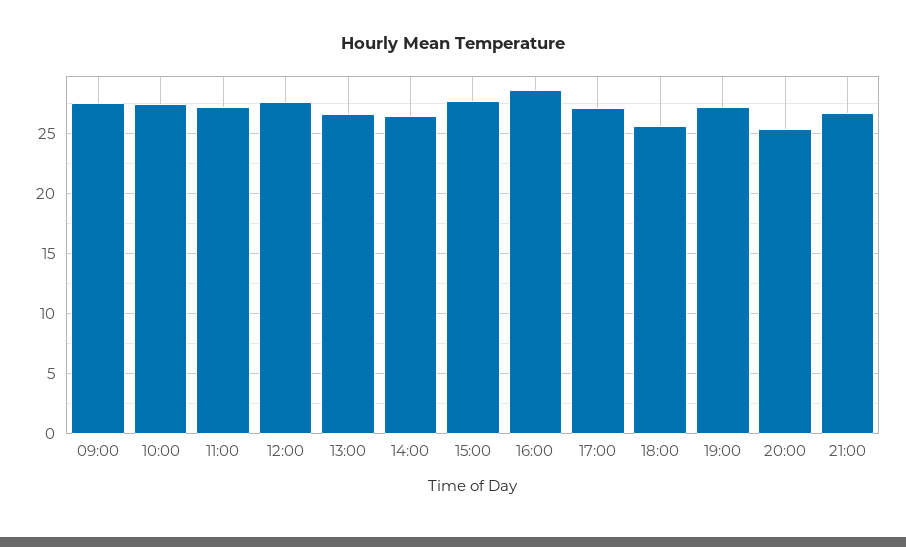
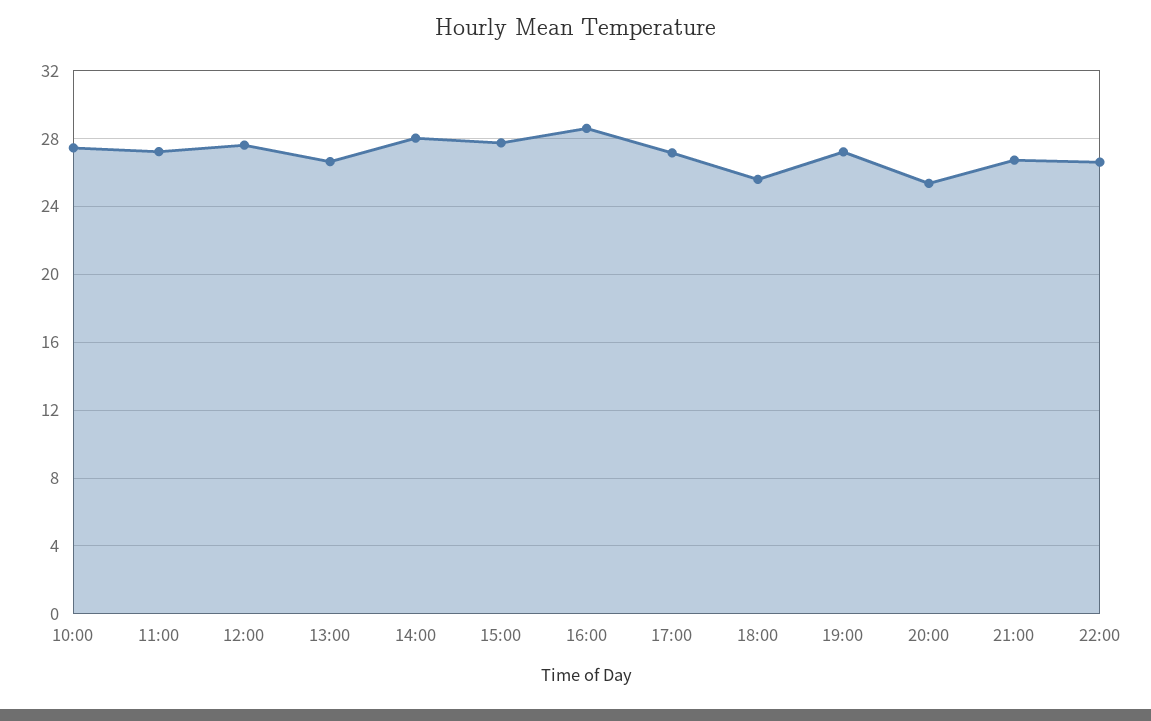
09:00: 27.5 -> none
14:00: 26.5 -> 28
22:00: none -> 26.5

